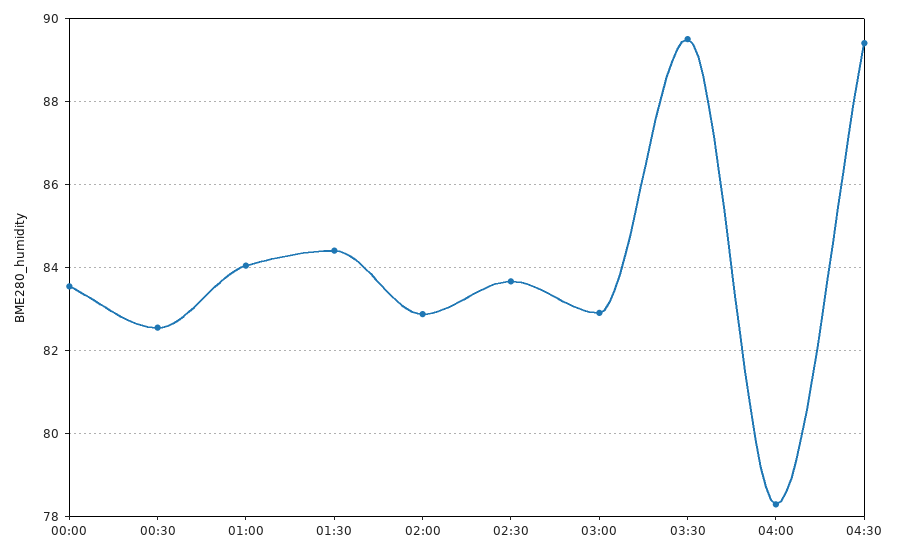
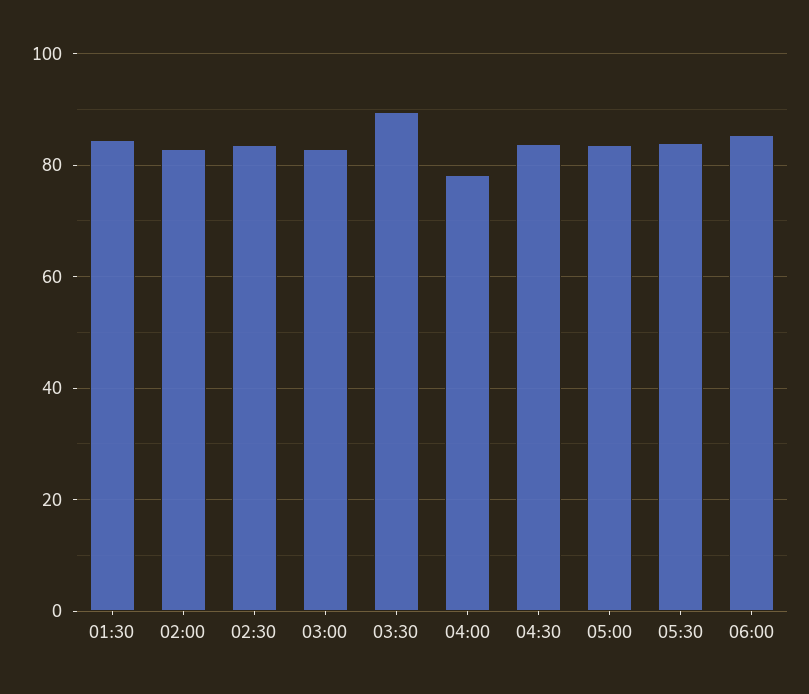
00:00: 83.6 -> none
00:30: 82.6 -> none
01:00: 84 -> none
04:30: 89.4 -> 84
05:00: none -> 84
05:30: none -> 84
06:00: none -> 86

